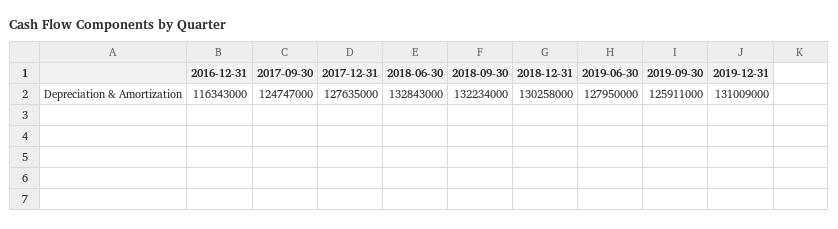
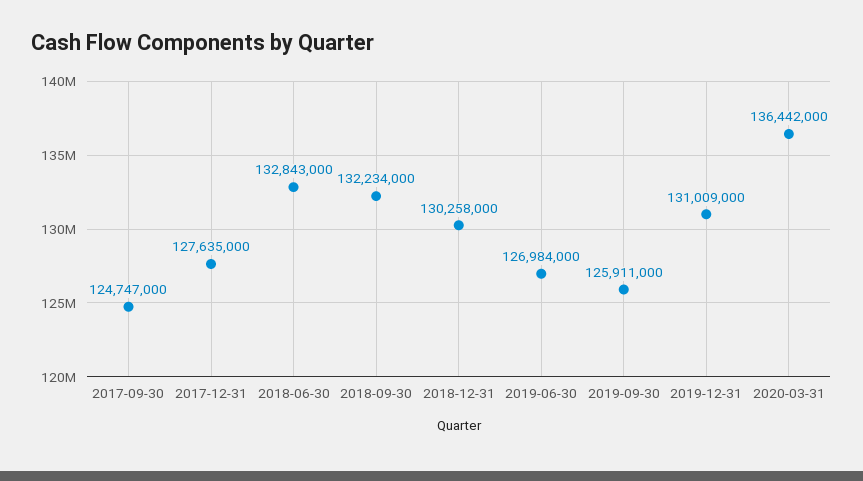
2016-12-31: 116343000 -> none
2019-06-30: 127950000 -> 126984000
2020-03-31: none -> 136442000

